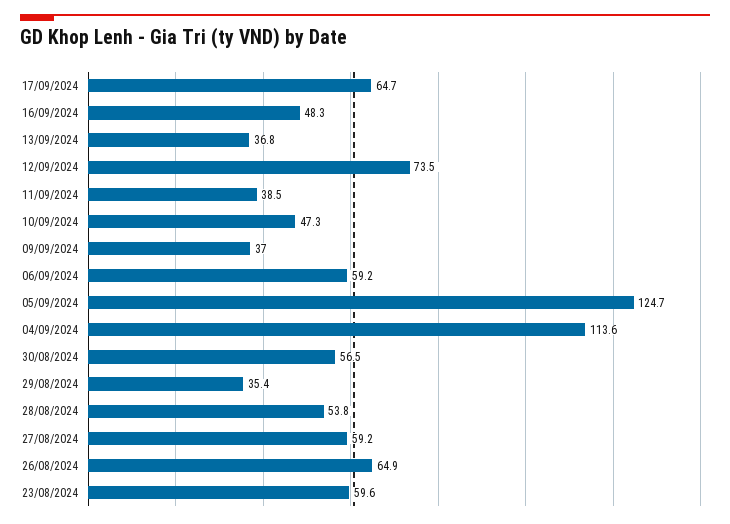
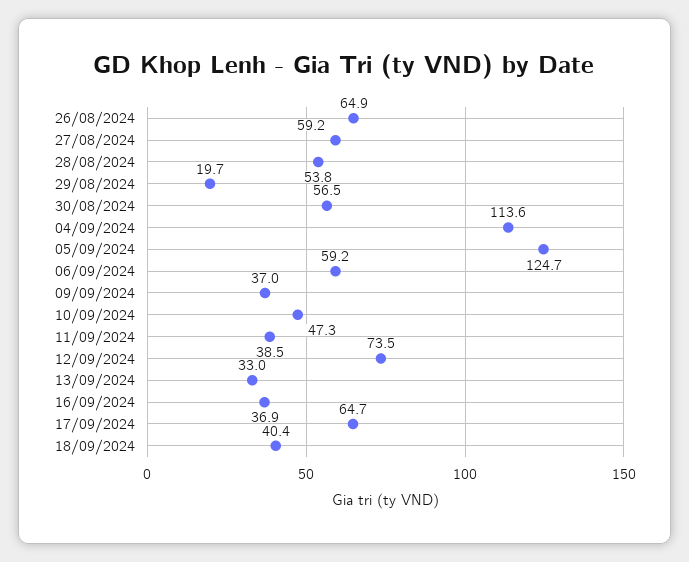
16/09/2024: 48.3 -> 36.9
13/09/2024: 36.8 -> 33
29/08/2024: 35.4 -> 19.7
23/08/2024: 59.6 -> none
18/09/2024: none -> 40.4

